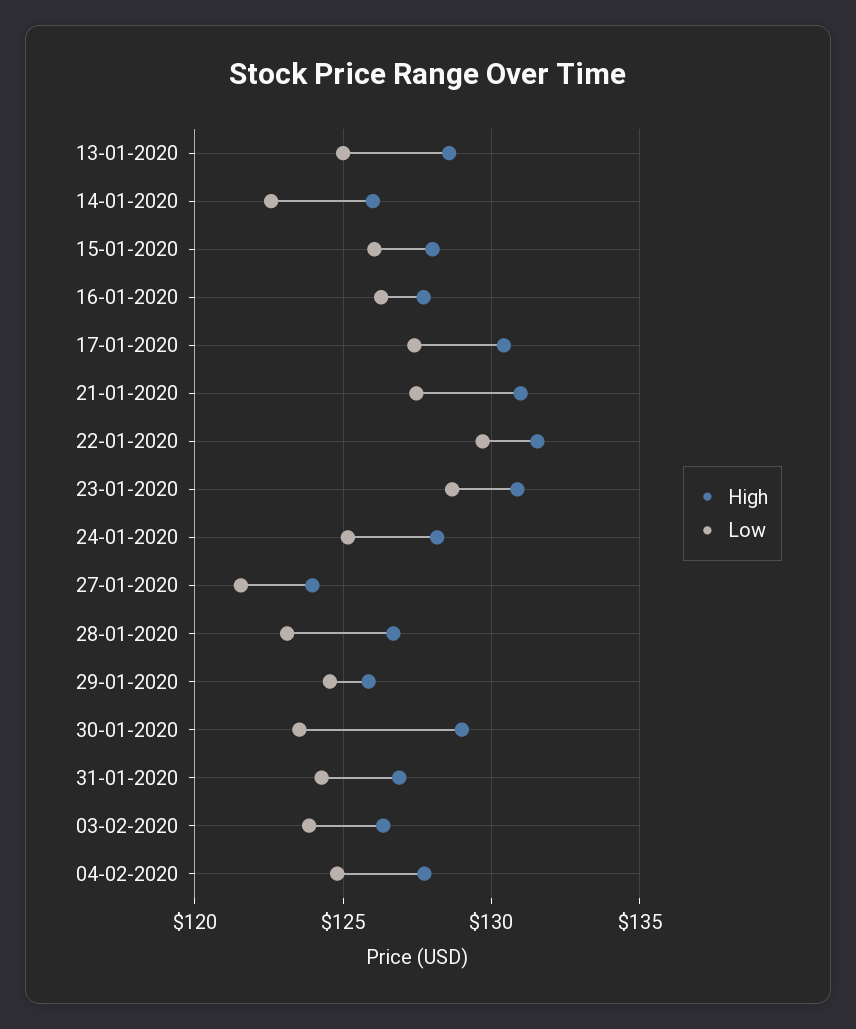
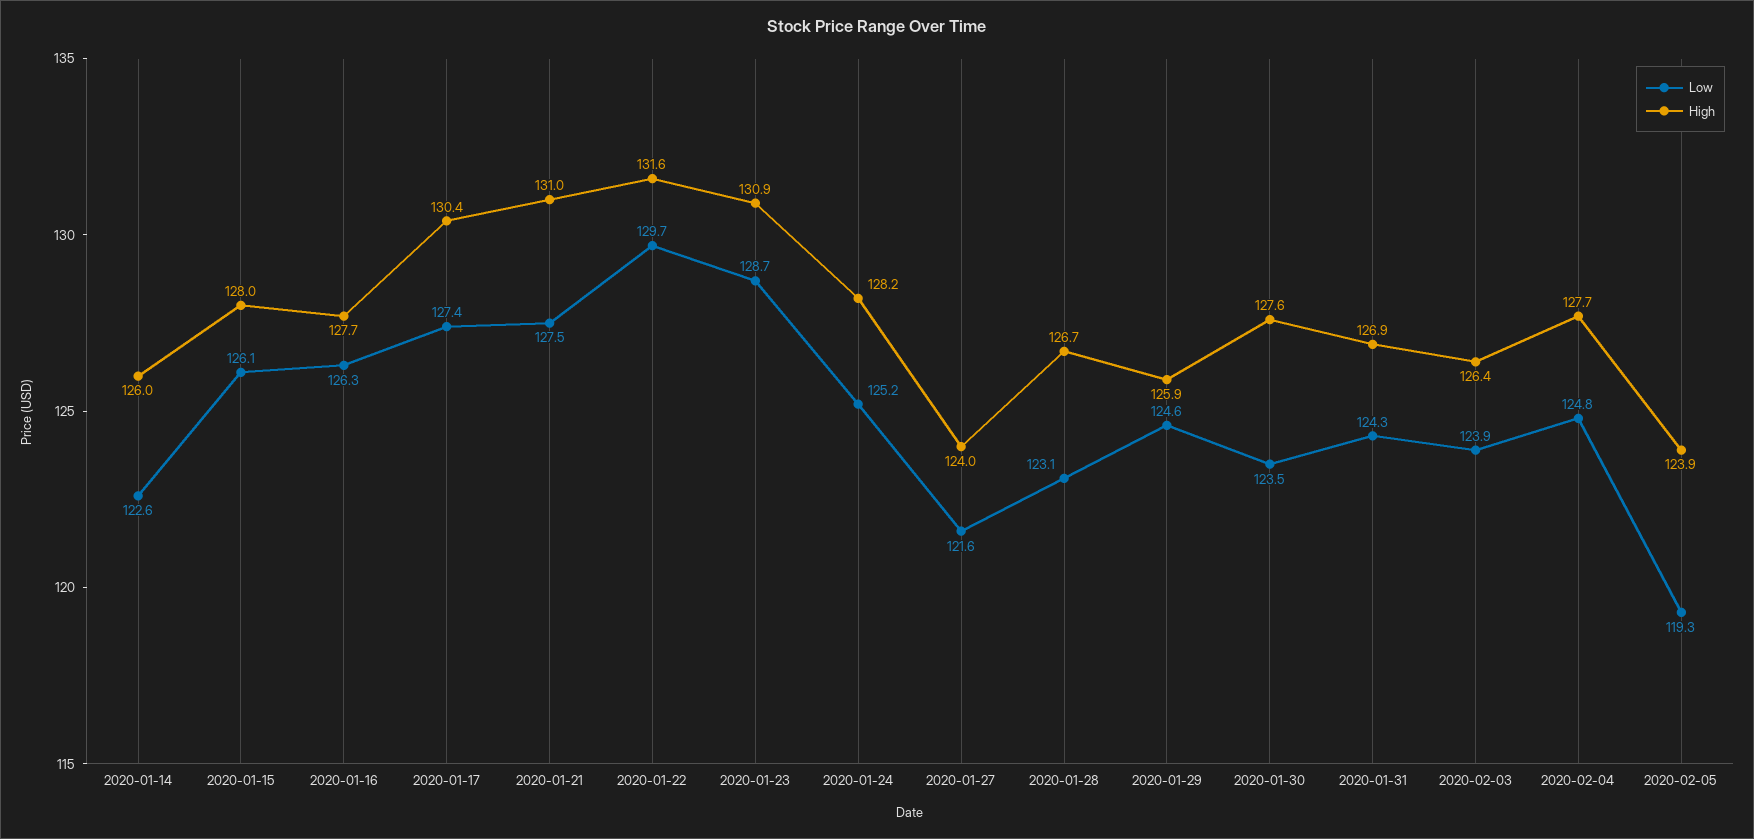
High, 13-01-2020: 128.5 -> none
Low, 13-01-2020: 125 -> none
High, 30-01-2020: 129 -> 127.6
Low, 2020-02-05: none -> 119.3
High, 2020-02-05: none -> 123.9

